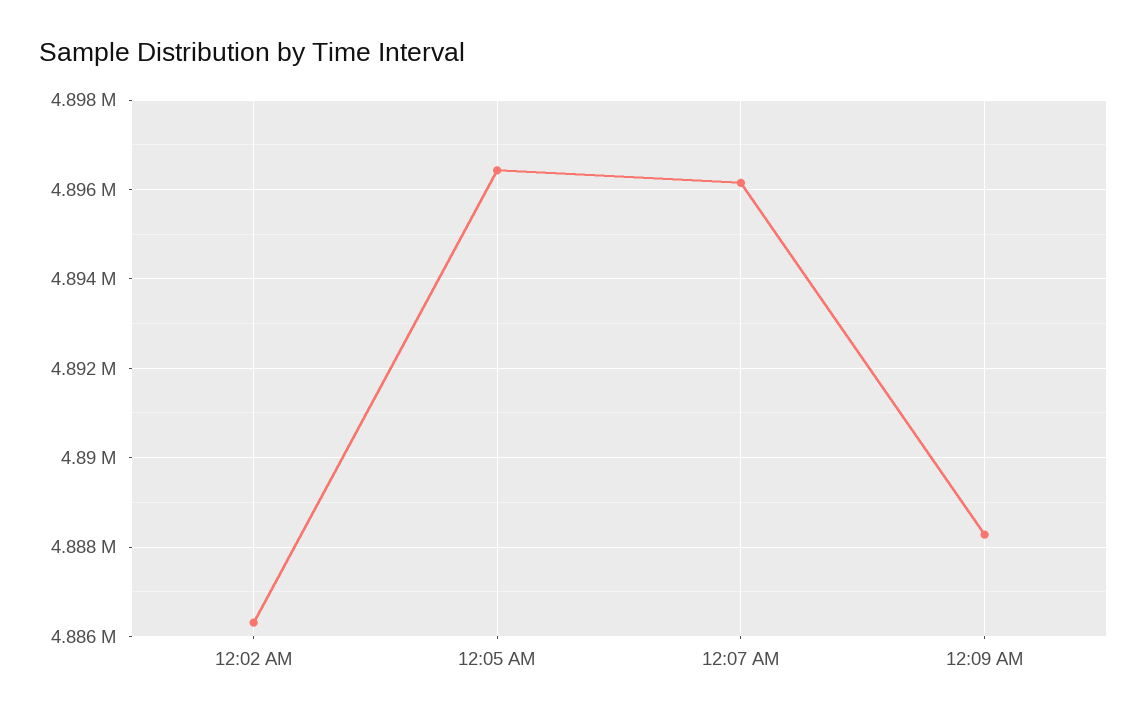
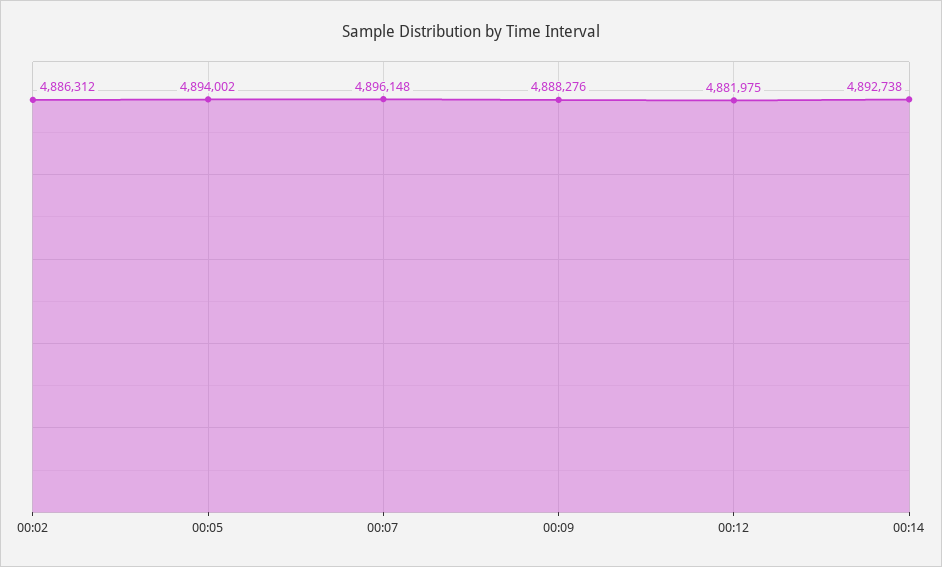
12:05 AM: 4896400 -> 4894002
00:12: none -> 4881975
00:14: none -> 4892738

